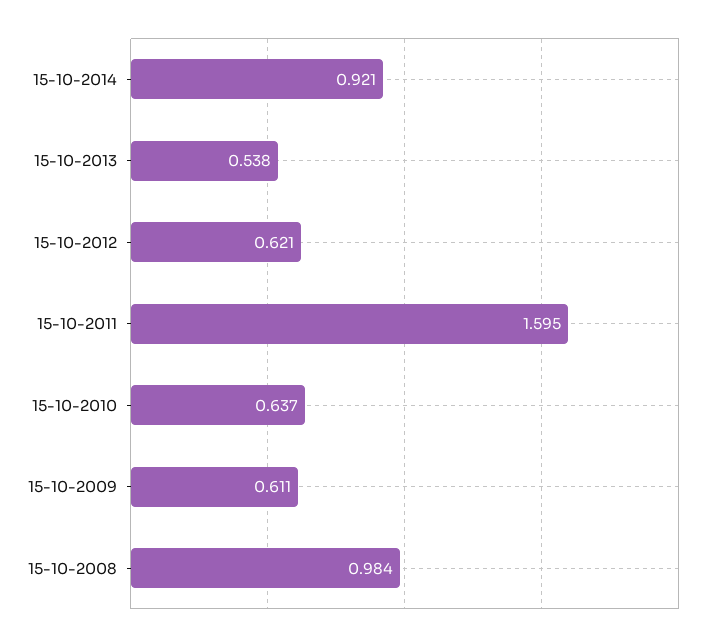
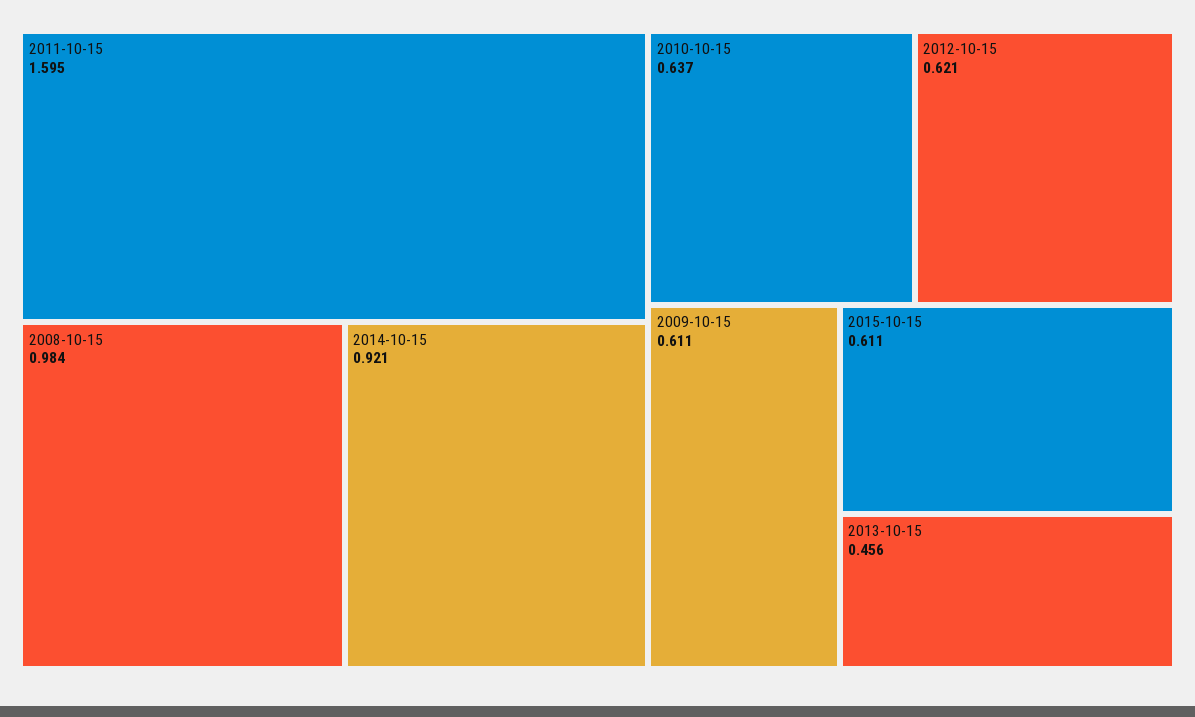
15-10-2013: 0.538 -> 0.456
2015-10-15: none -> 0.611

